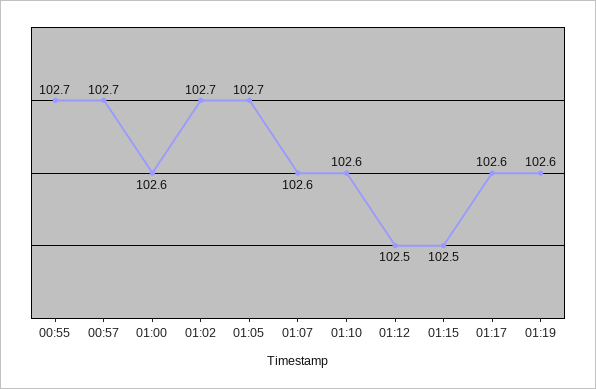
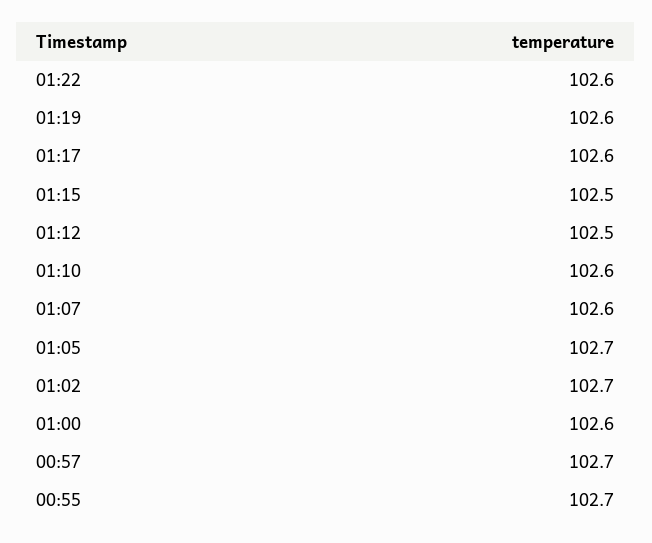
01:22: none -> 102.6

